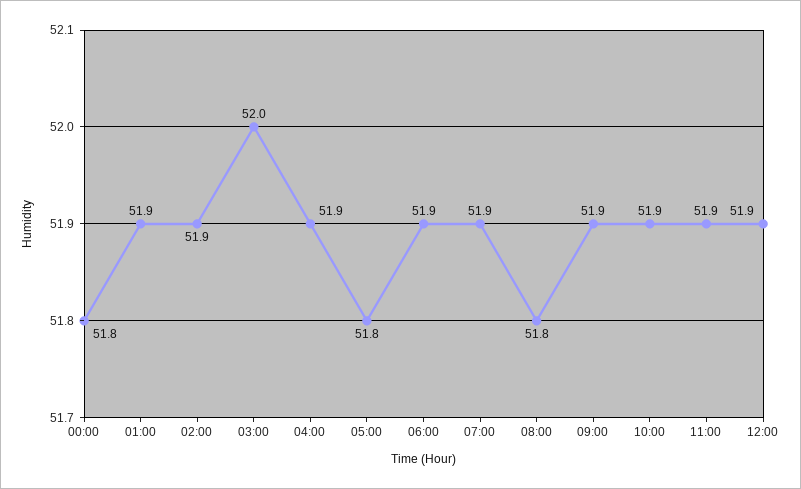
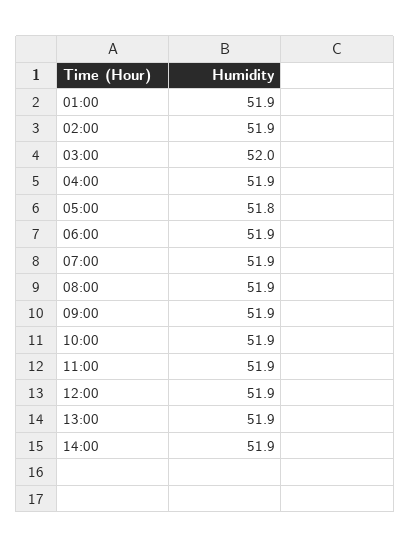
00:00: 51.8 -> none
08:00: 51.8 -> 51.9
13:00: none -> 51.9
14:00: none -> 51.9

